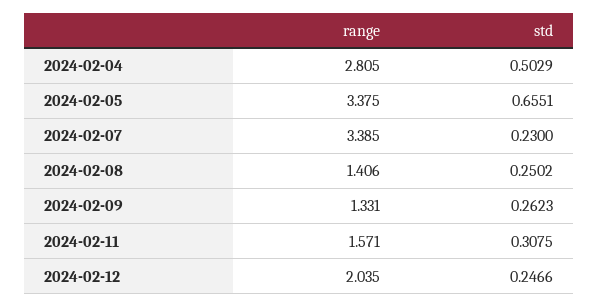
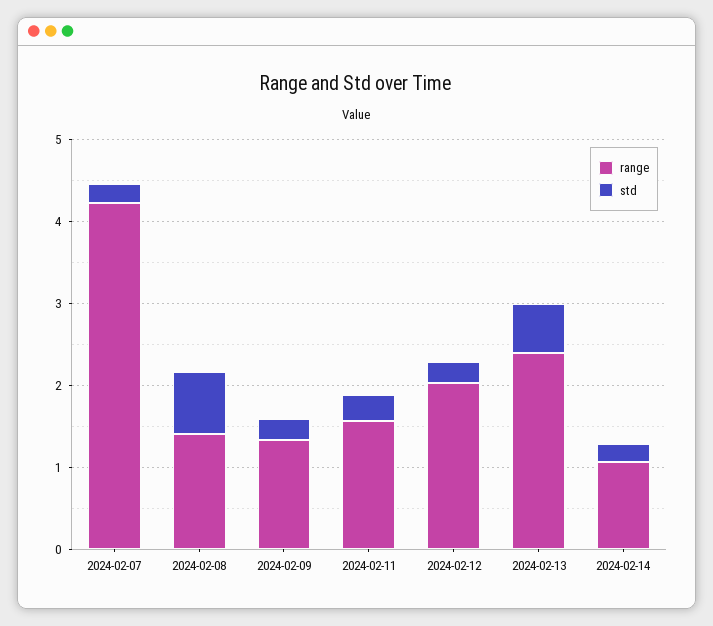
range, 2024-02-04: 2.805 -> none
std, 2024-02-04: 0.5029 -> none
range, 2024-02-05: 3.375 -> none
std, 2024-02-05: 0.6551 -> none
range, 2024-02-07: 3.385 -> 4.2
std, 2024-02-08: 0.2502 -> 0.8
range, 2024-02-13: none -> 2.4
std, 2024-02-13: none -> 0.6
range, 2024-02-14: none -> 1
std, 2024-02-14: none -> 0.2

